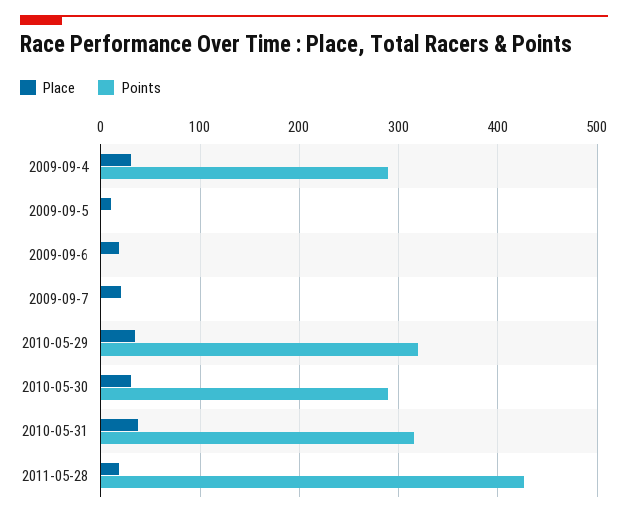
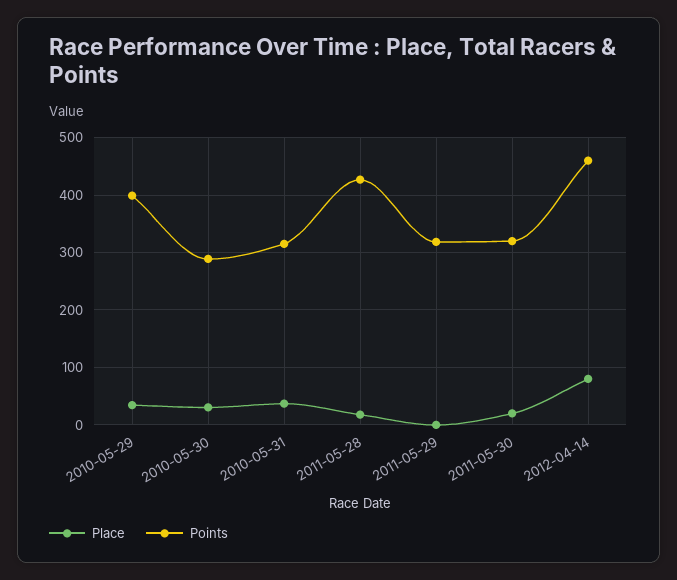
Place, 2009-09-4: 30 -> none
Points, 2009-09-4: 290 -> none
Place, 2009-09-5: 10 -> none
Points, 2009-09-5: 0 -> none
Place, 2009-09-6: 20 -> none
Points, 2009-09-6: 0 -> none
Place, 2009-09-7: 20 -> none
Points, 2009-09-7: 0 -> none
Points, 2010-05-29: 320 -> 400
Place, 2011-05-29: none -> 0
Points, 2011-05-29: none -> 320
Place, 2011-05-30: none -> 20
Points, 2011-05-30: none -> 320
Place, 2012-04-14: none -> 80
Points, 2012-04-14: none -> 460

